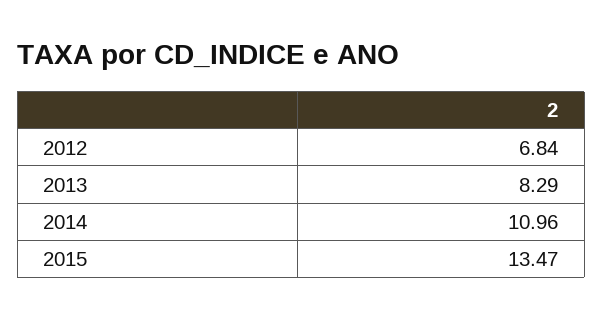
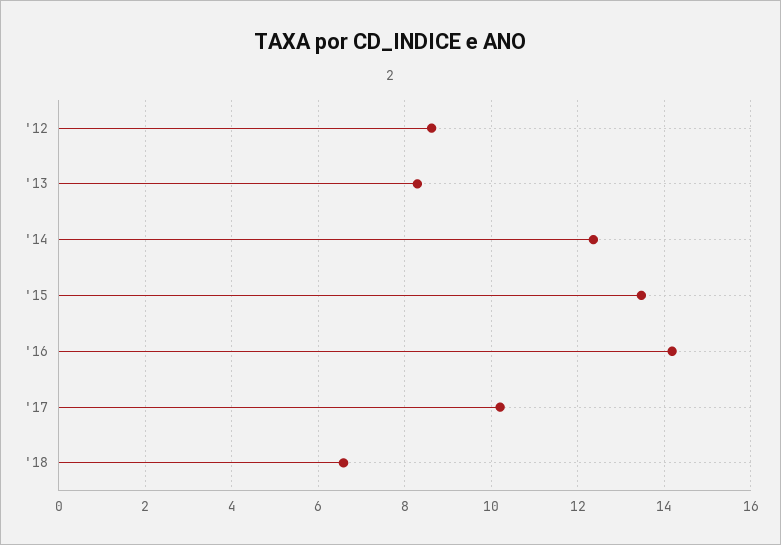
2012: 6.84 -> 8.6
2014: 10.96 -> 12.4
'16: none -> 14.2
'17: none -> 10.2
'18: none -> 6.6

